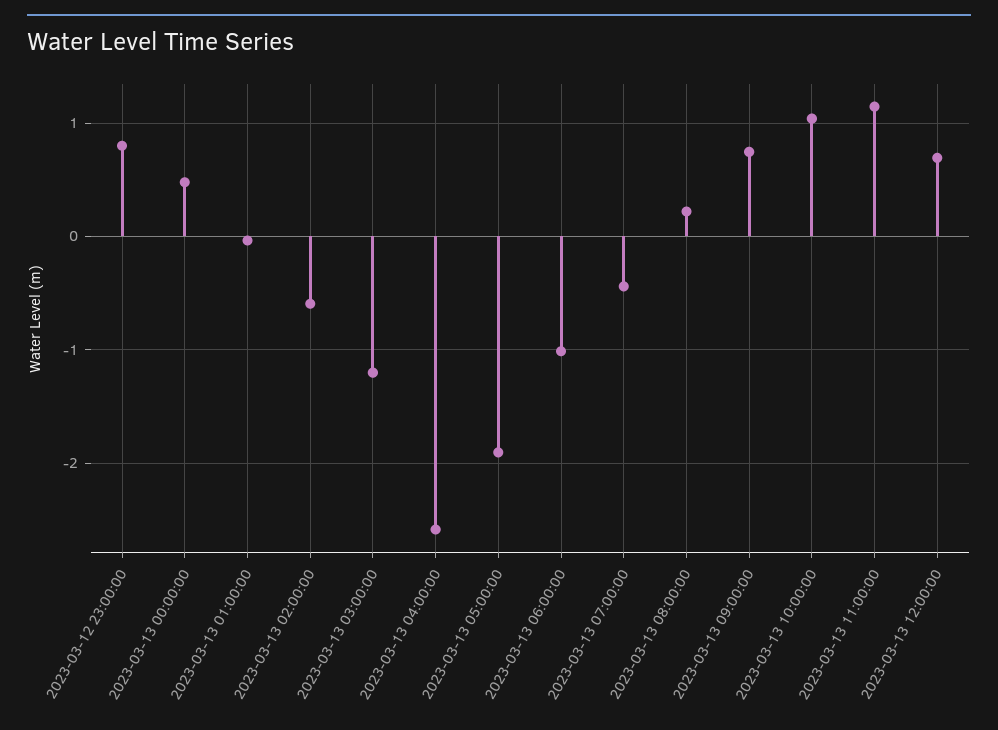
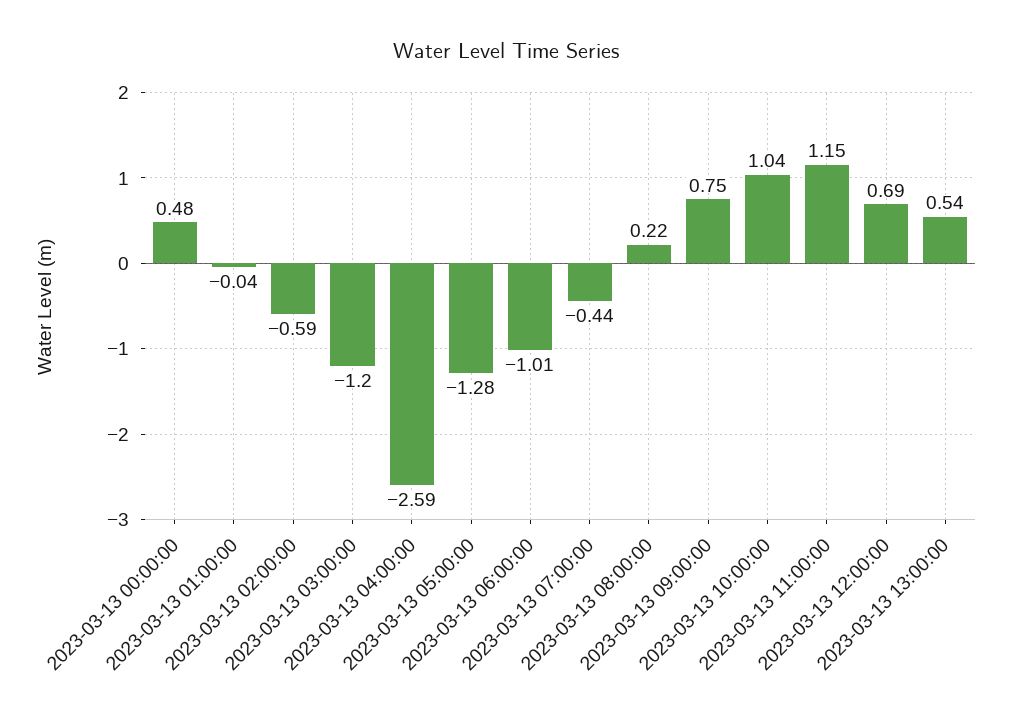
2023-03-12 23:00:00: 0.8 -> none
2023-03-13 05:00:00: -1.9 -> -1.28
2023-03-13 13:00:00: none -> 0.54

